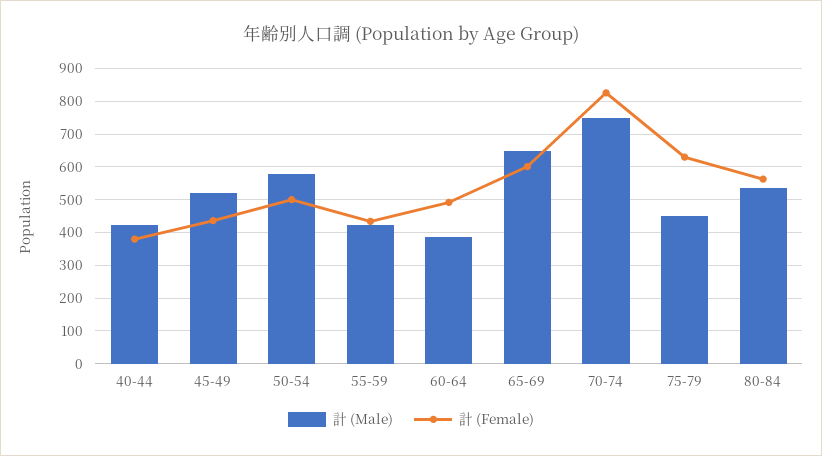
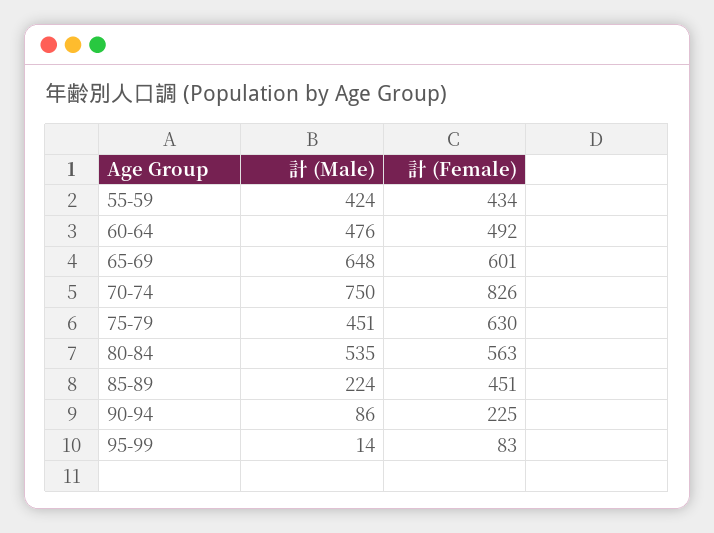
計 (Male), 40-44: 420 -> none
計 (Female), 40-44: 380 -> none
計 (Male), 45-49: 520 -> none
計 (Female), 45-49: 440 -> none
計 (Male), 50-54: 580 -> none
計 (Female), 50-54: 500 -> none
計 (Male), 60-64: 380 -> 476
計 (Male), 85-89: none -> 224
計 (Female), 85-89: none -> 451
計 (Male), 90-94: none -> 86
計 (Female), 90-94: none -> 225
計 (Male), 95-99: none -> 14
計 (Female), 95-99: none -> 83

